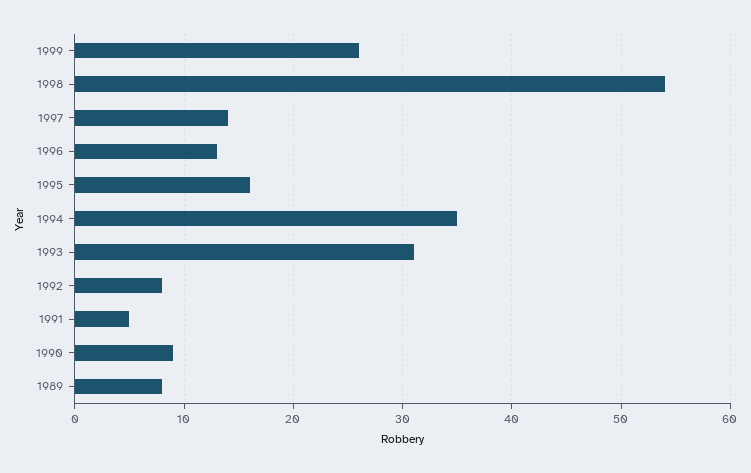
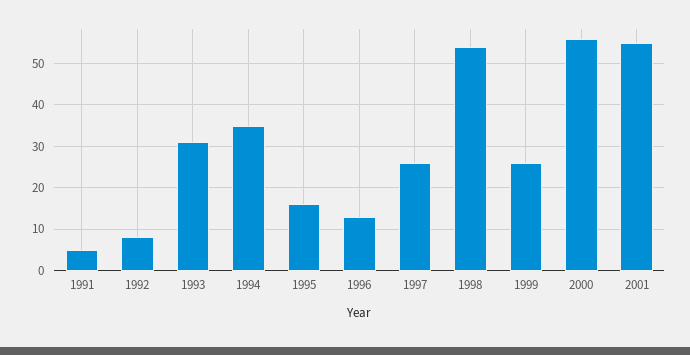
1997: 14 -> 25
1990: 9 -> none
1989: 8 -> none
2000: none -> 55
2001: none -> 55

